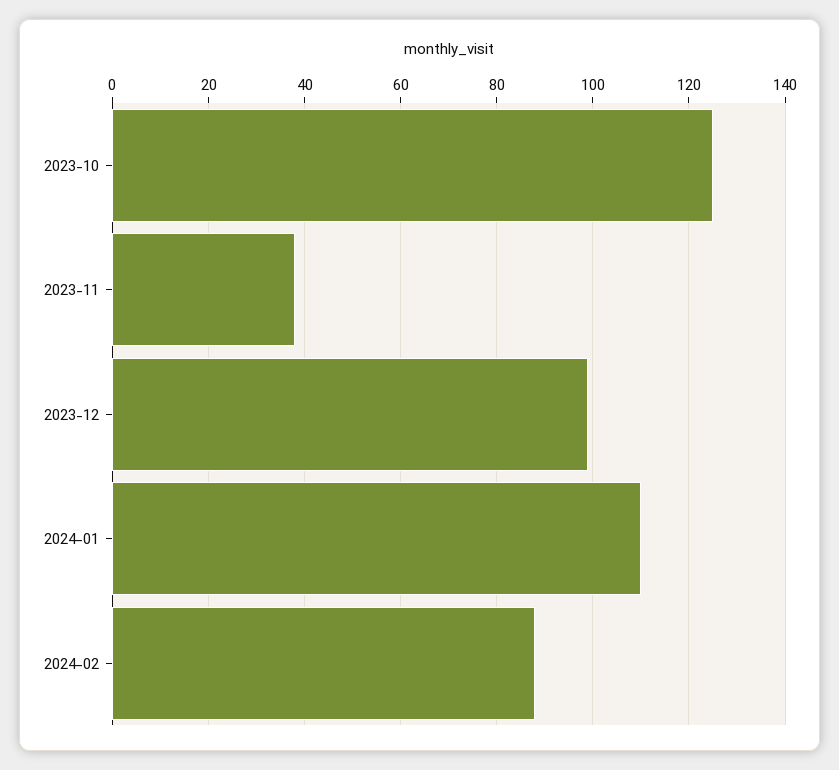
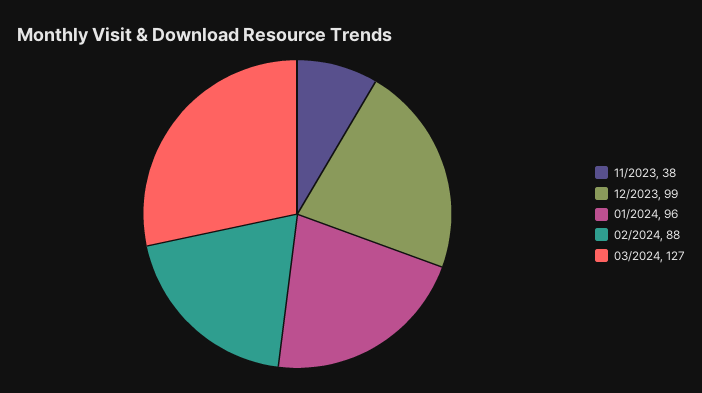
2023-10: 125 -> none
2024-01: 110 -> 96
03/2024: none -> 127

